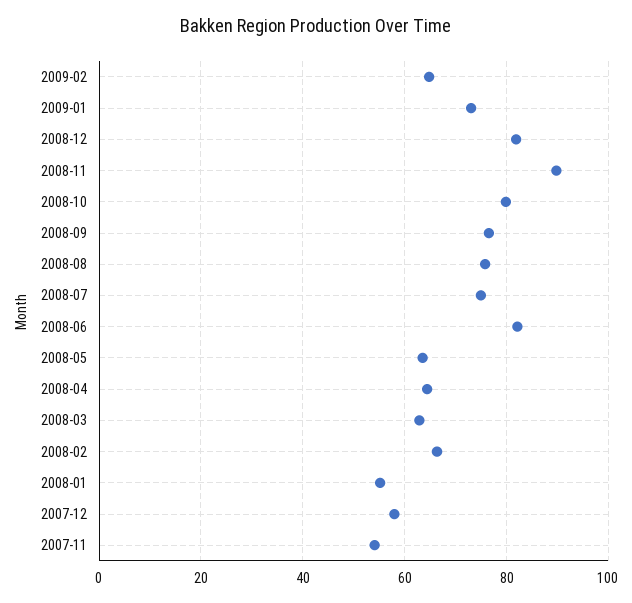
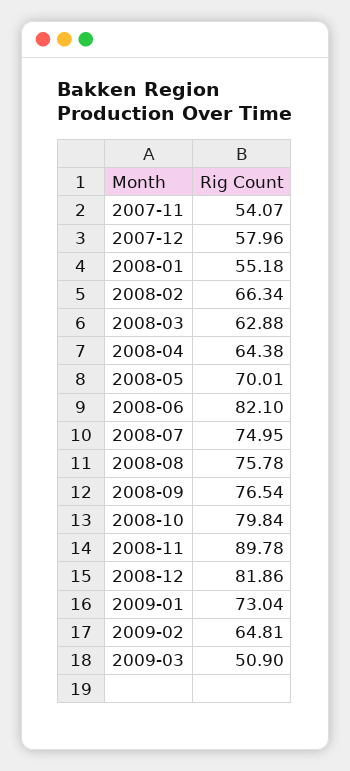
2008-05: 64 -> 70.01
2009-03: none -> 50.9

